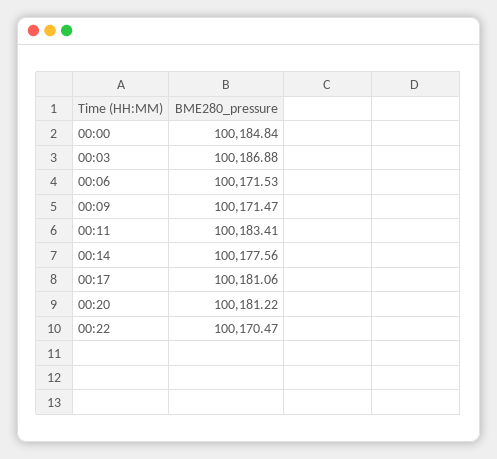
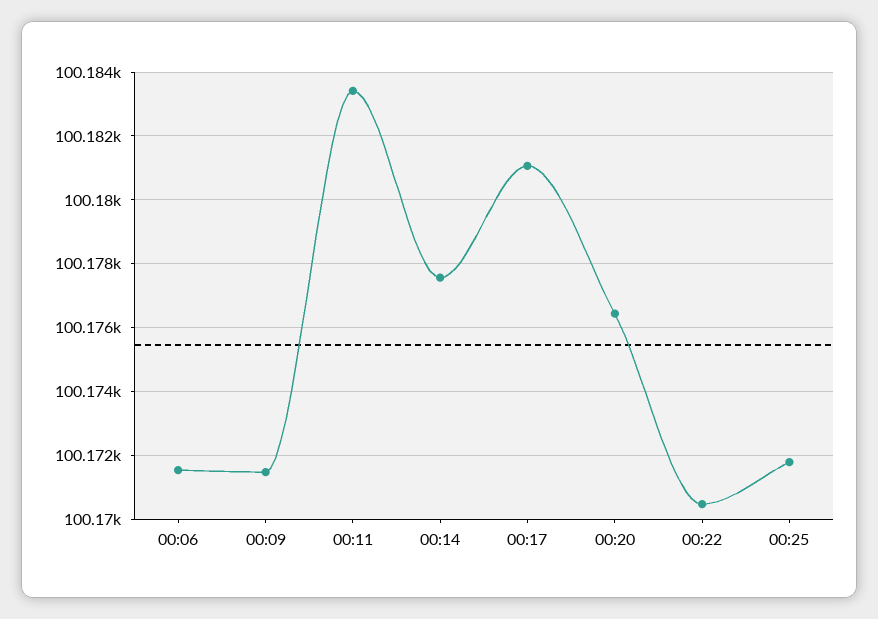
00:00: 100184.84 -> none
00:03: 100186.88 -> none
00:20: 100181.22 -> 100176.4
00:25: none -> 100171.8

